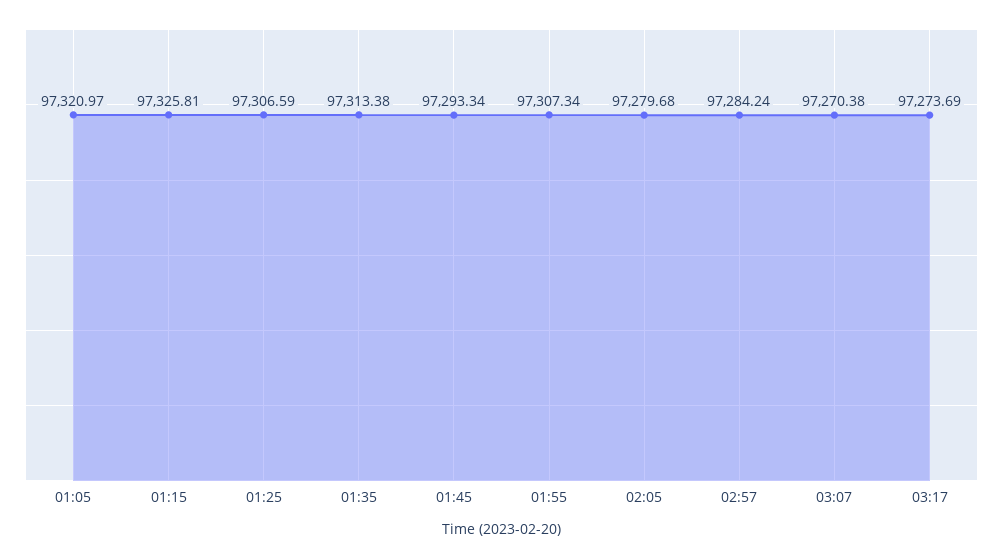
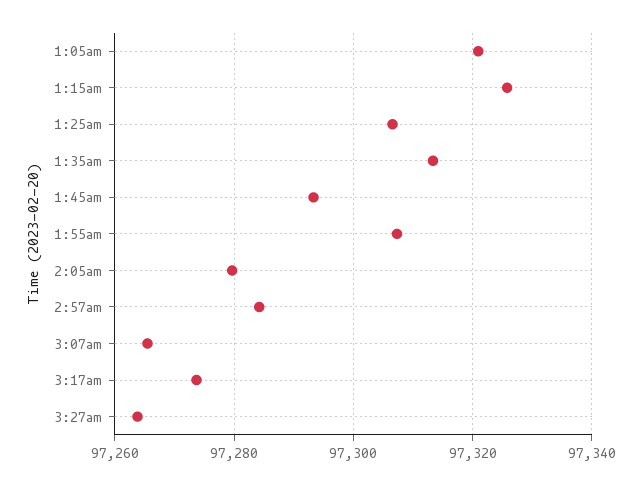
03:07: 97270.38 -> 97266
3:27am: none -> 97264

